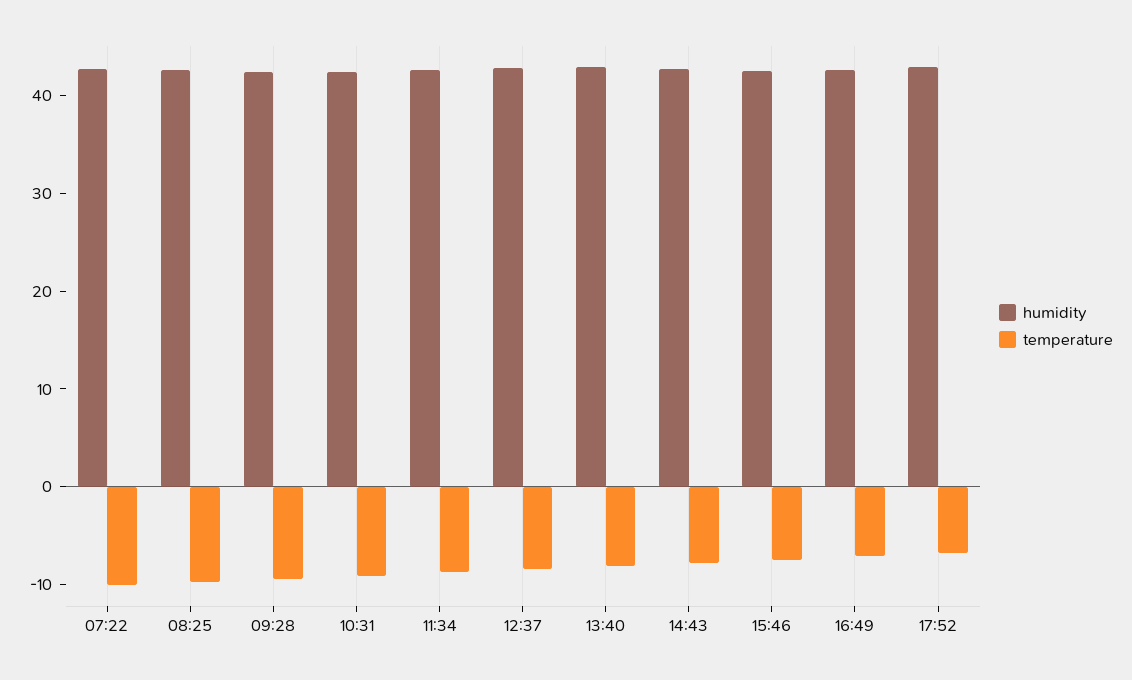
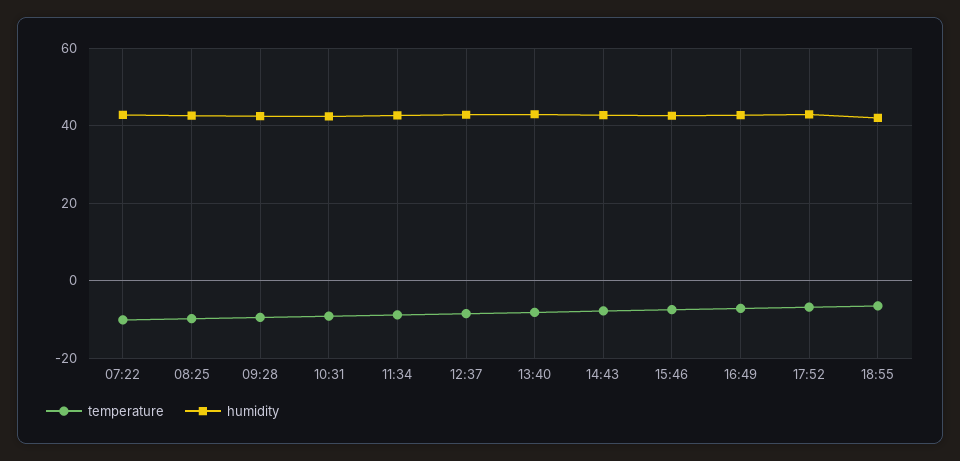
temperature, 18:55: none -> -6
humidity, 18:55: none -> 42

